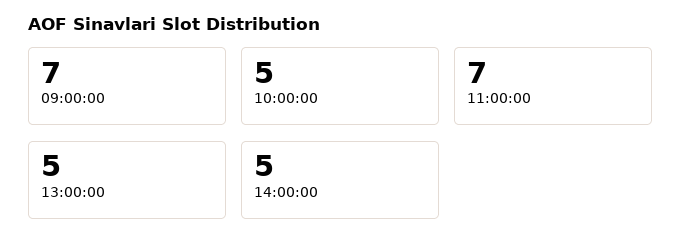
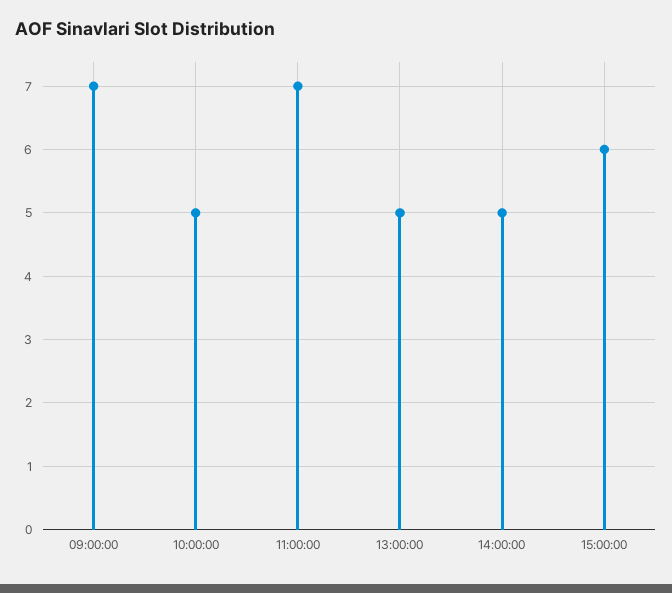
15:00:00: none -> 6

